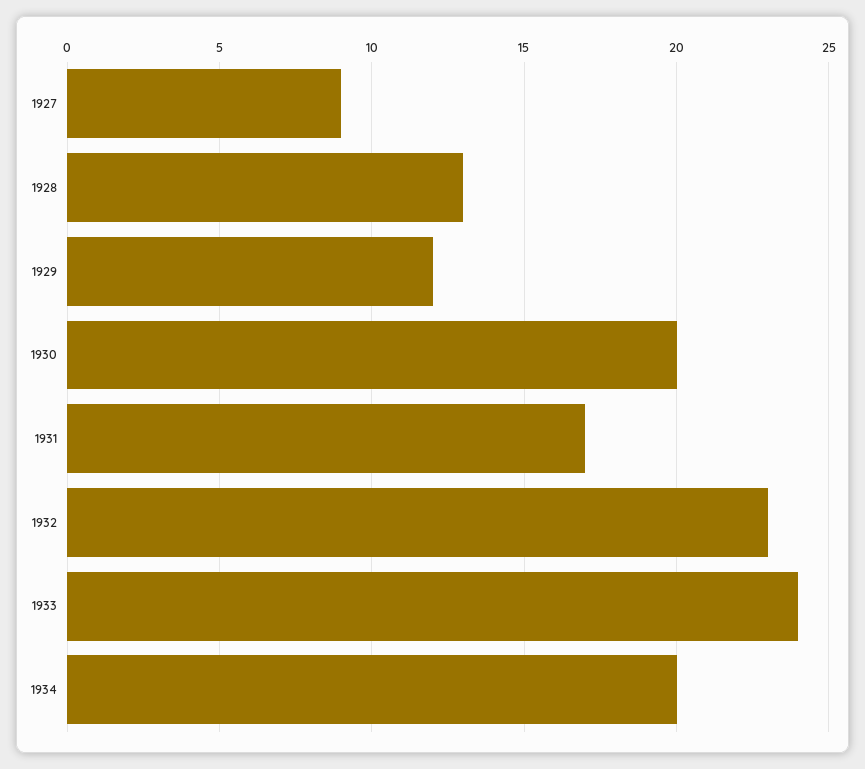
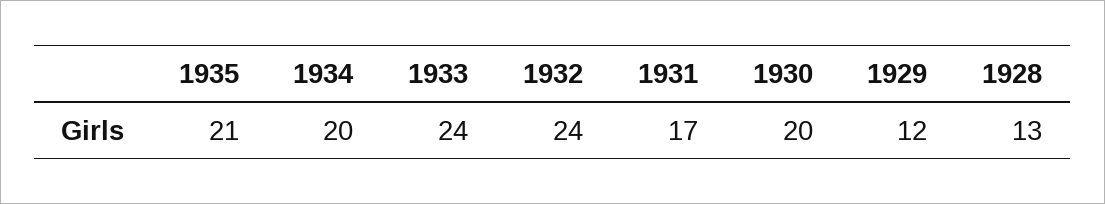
1927: 9 -> none
1932: 23 -> 24
1935: none -> 21

